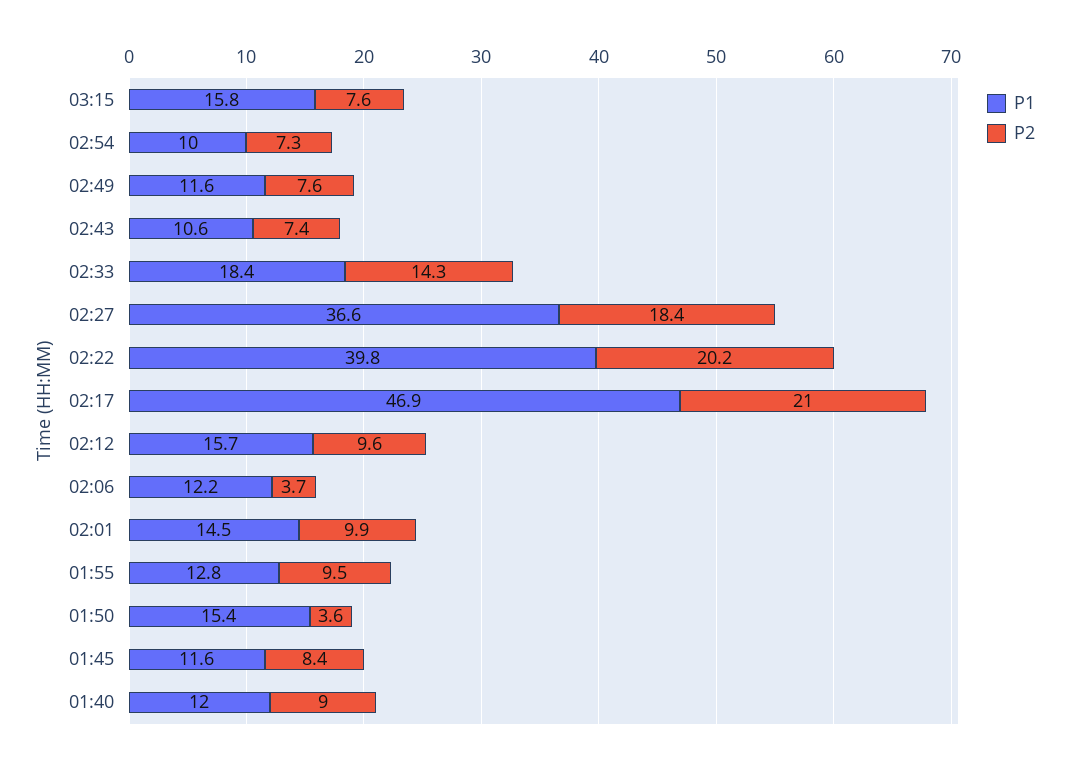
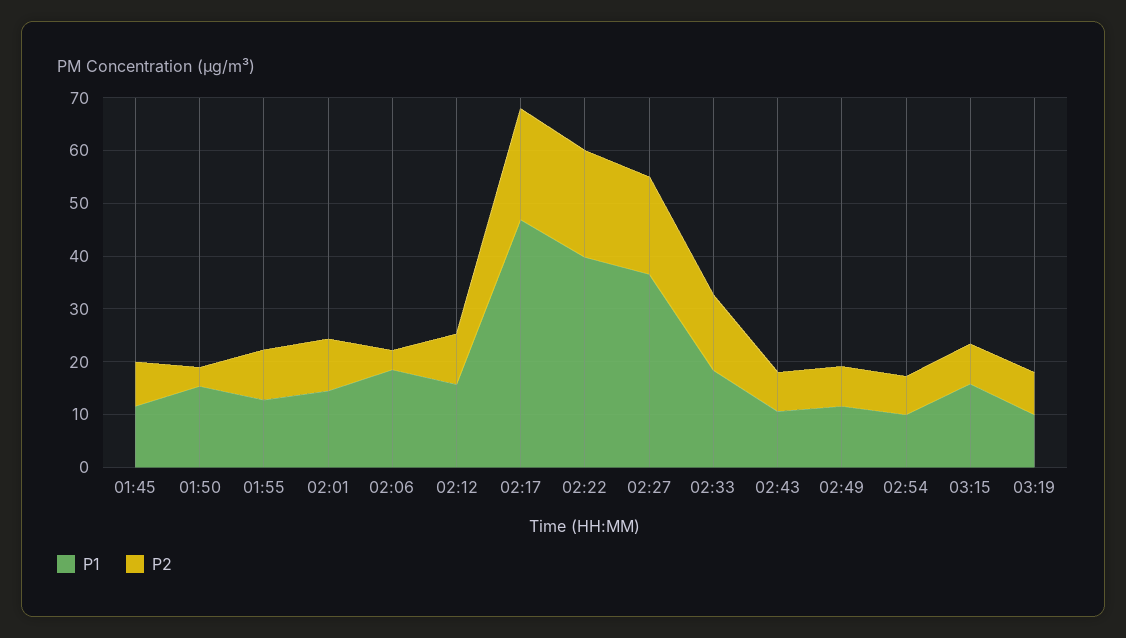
P1, 02:06: 12.2 -> 18
P1, 01:40: 12 -> none
P2, 01:40: 9 -> none
P1, 03:19: none -> 10
P2, 03:19: none -> 8

